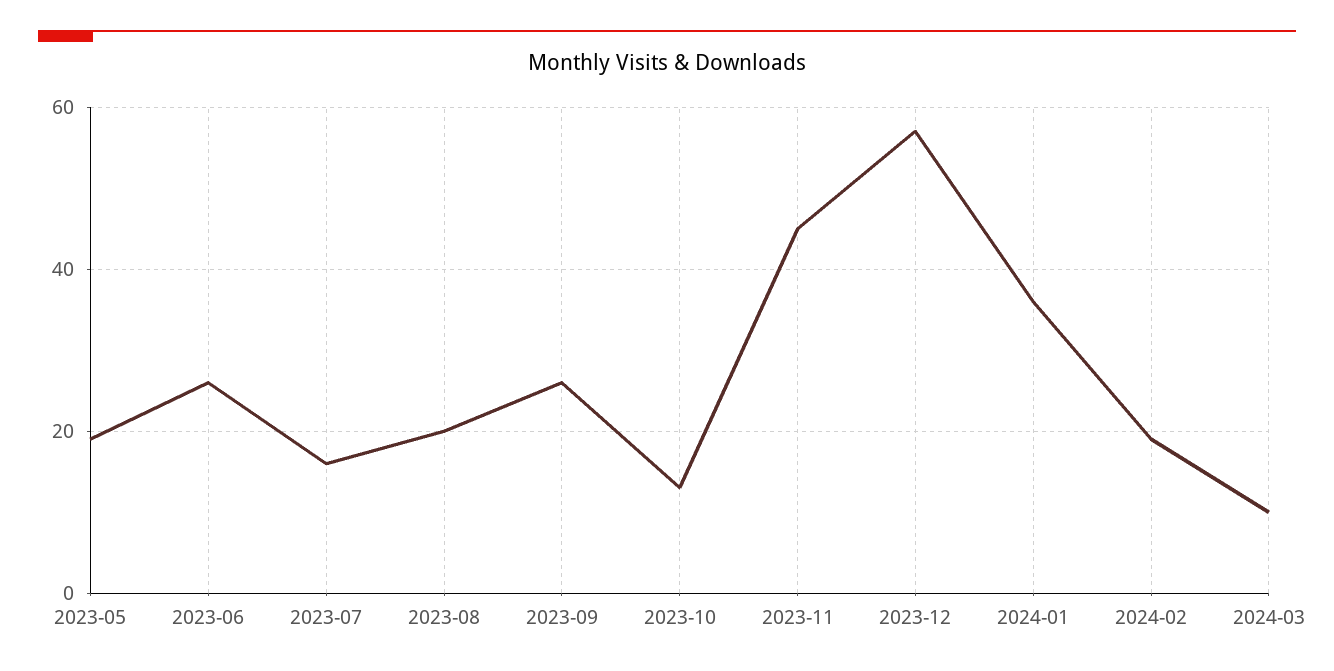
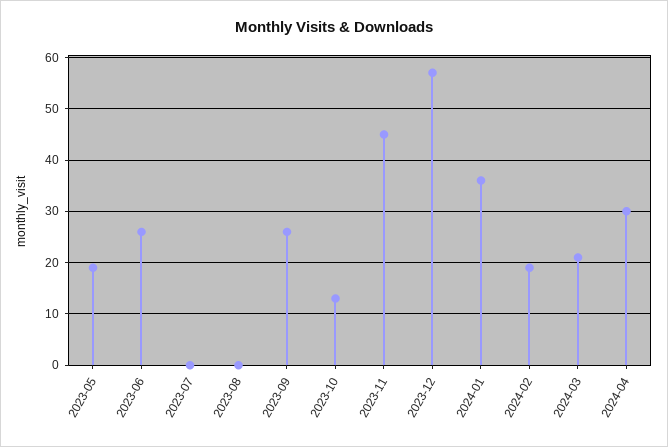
2023-07: 15 -> 0
2023-08: 20 -> 0
2024-03: 10 -> 20
2024-04: none -> 30

